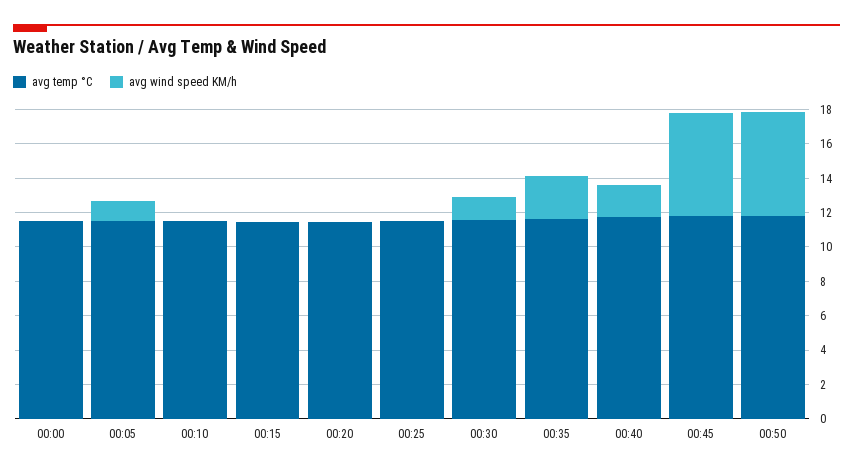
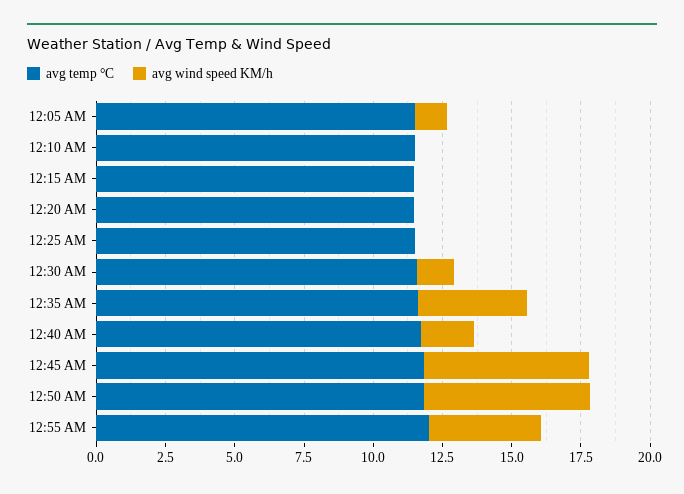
avg temp °C, 00:00: 11.5 -> none
avg wind speed KM/h, 00:00: 0 -> none
avg wind speed KM/h, 00:35: 2.5 -> 4
avg temp °C, 12:55 AM: none -> 12
avg wind speed KM/h, 12:55 AM: none -> 4

